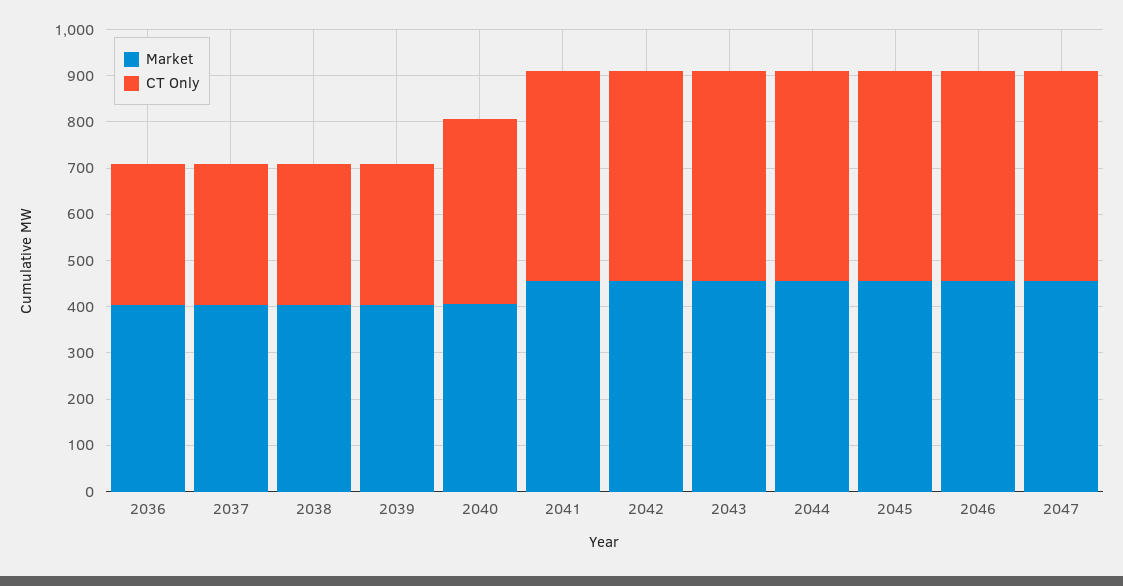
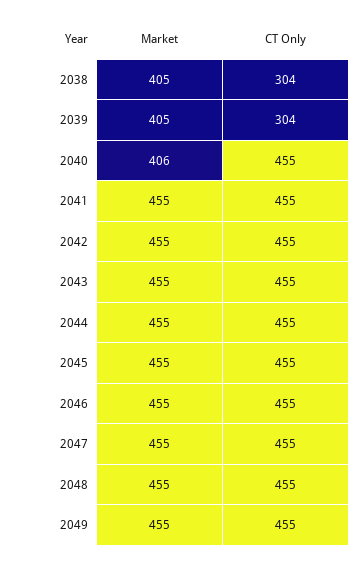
Market, 2036: 400 -> none
CT Only, 2036: 300 -> none
Market, 2037: 400 -> none
CT Only, 2037: 300 -> none
CT Only, 2040: 400 -> 455
Market, 2048: none -> 455
CT Only, 2048: none -> 455
Market, 2049: none -> 455
CT Only, 2049: none -> 455

